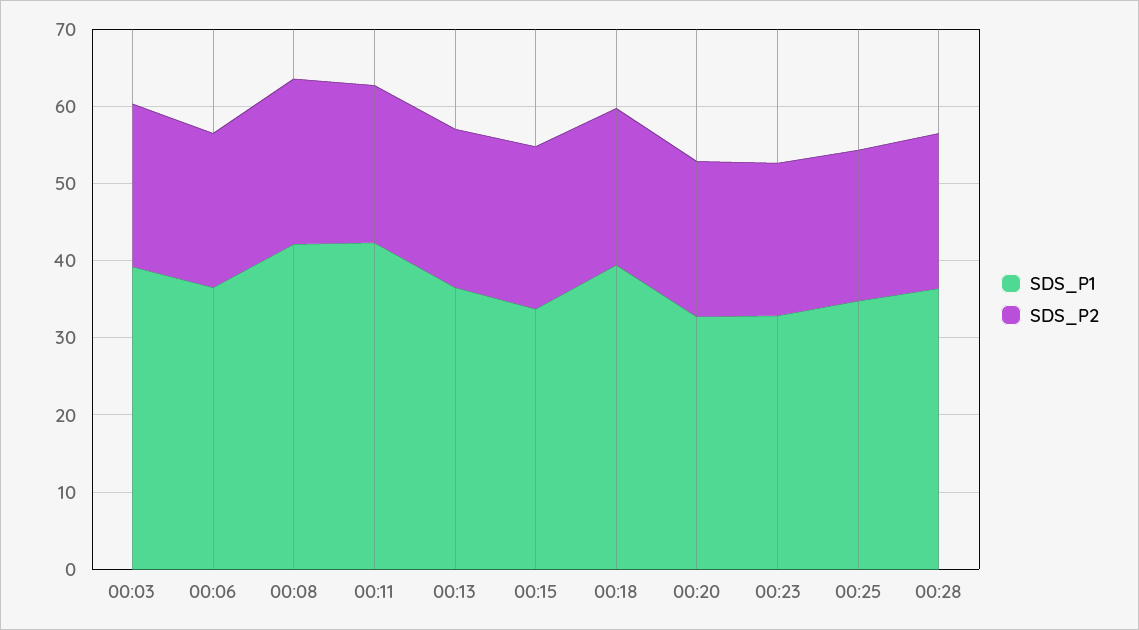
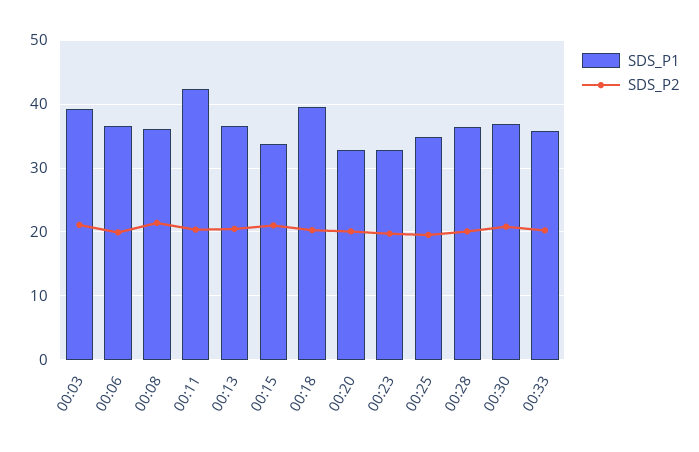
SDS_P1, 00:08: 42 -> 36
SDS_P1, 00:30: none -> 37
SDS_P2, 00:30: none -> 21
SDS_P1, 00:33: none -> 36
SDS_P2, 00:33: none -> 20

